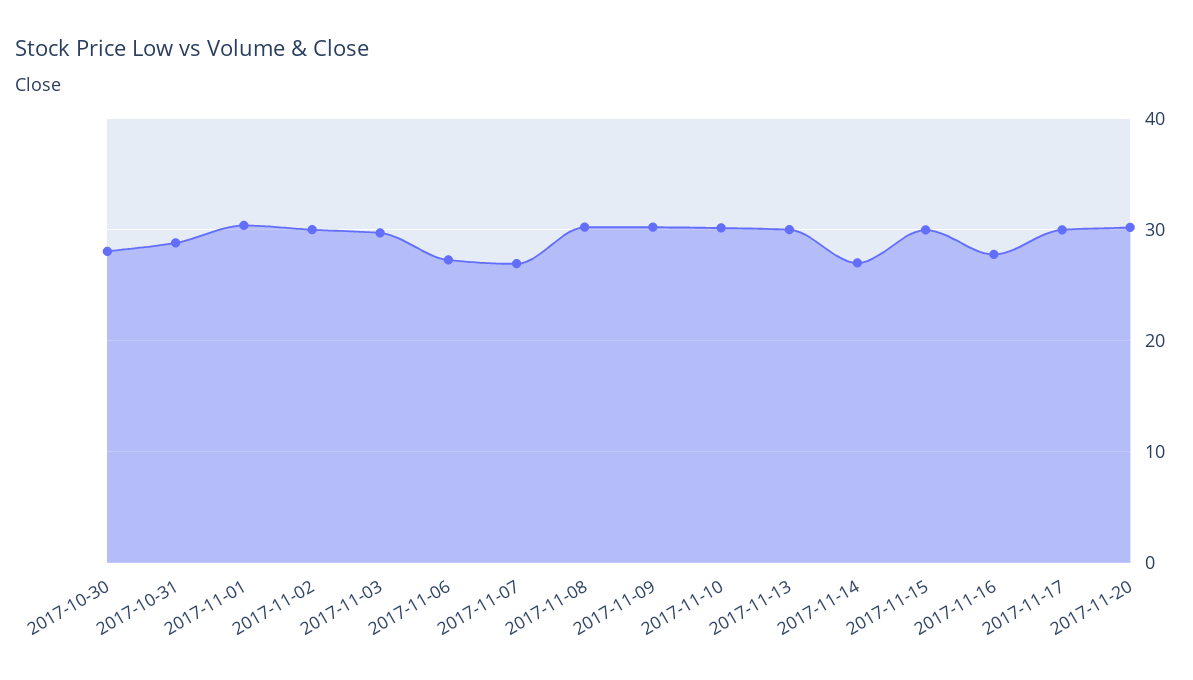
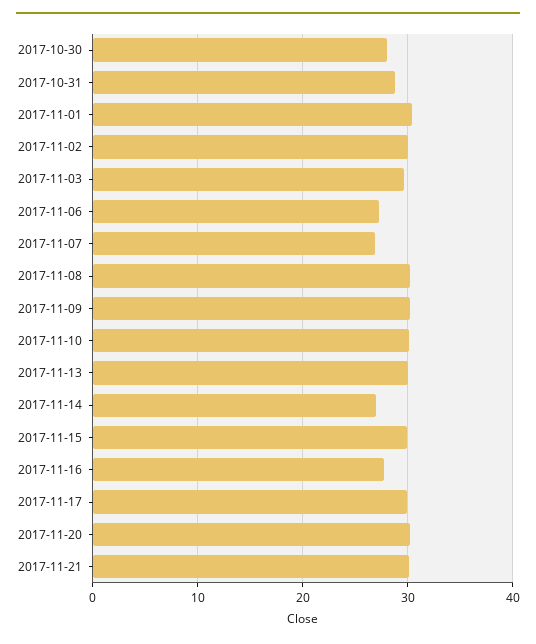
2017-11-21: none -> 30

